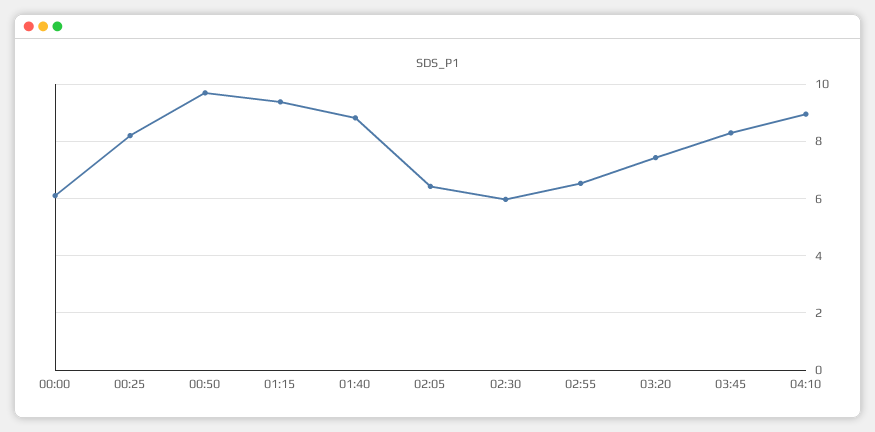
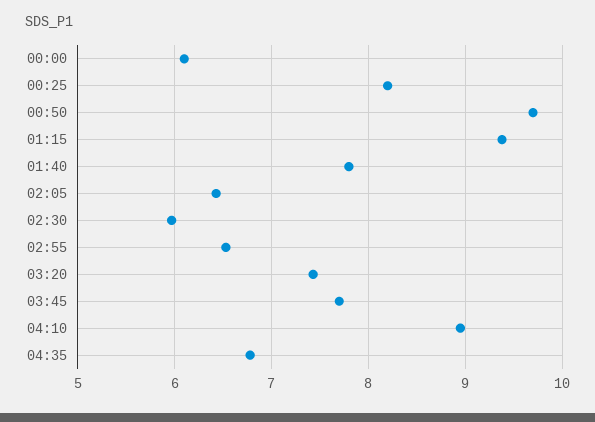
01:40: 8.75 -> 7.8
03:45: 8.25 -> 7.7
04:35: none -> 6.8

